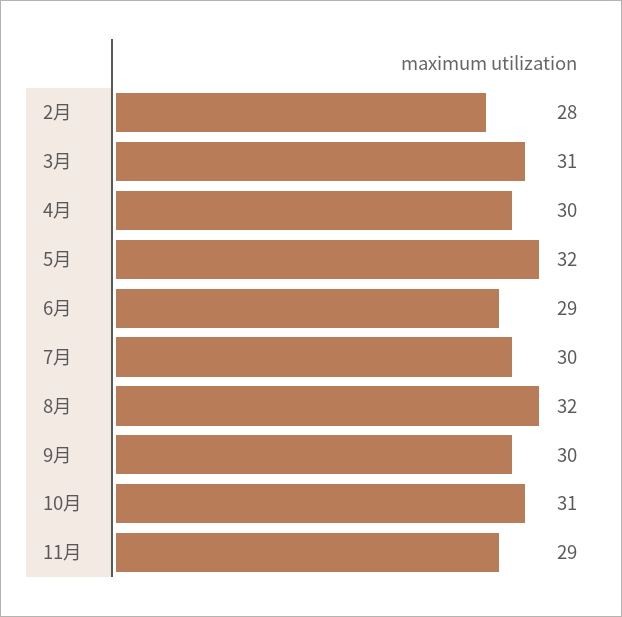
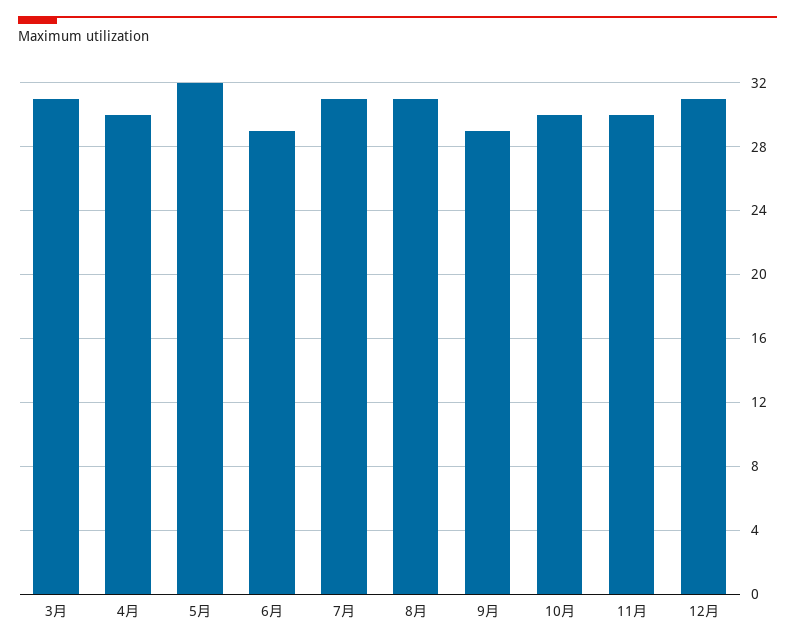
2月: 28 -> none
7月: 30 -> 31
8月: 32 -> 31
9月: 30 -> 29
10月: 31 -> 30
11月: 29 -> 30
12月: none -> 31

